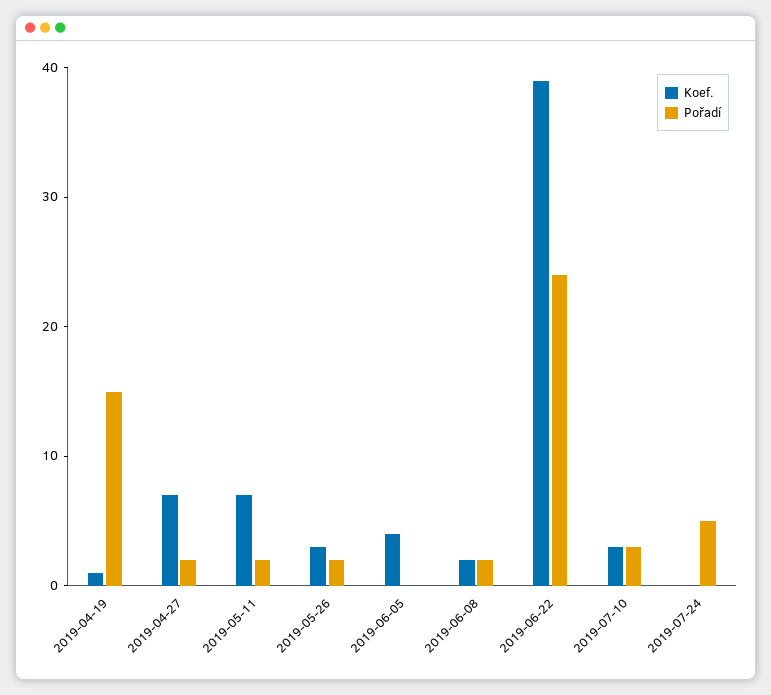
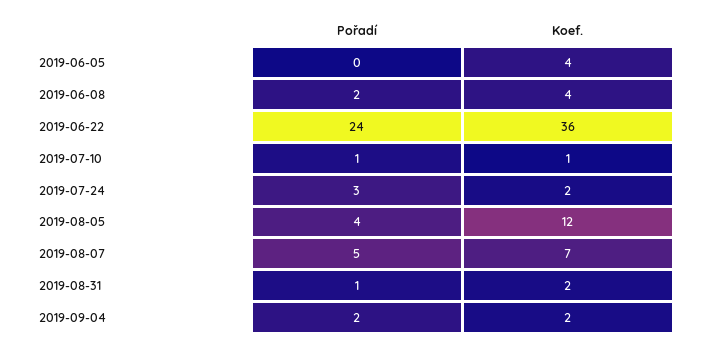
Koef., 2019-04-19: 1 -> none
Pořadí, 2019-04-19: 15 -> none
Koef., 2019-04-27: 7 -> none
Pořadí, 2019-04-27: 2 -> none
Koef., 2019-05-11: 7 -> none
Pořadí, 2019-05-11: 2 -> none
Koef., 2019-05-26: 3 -> none
Pořadí, 2019-05-26: 2 -> none
Koef., 2019-06-08: 2 -> 4
Koef., 2019-06-22: 39 -> 36
Koef., 2019-07-10: 3 -> 1
Pořadí, 2019-07-10: 3 -> 1
Koef., 2019-07-24: 0 -> 2
Pořadí, 2019-07-24: 5 -> 3
Pořadí, 2019-08-05: none -> 4
Koef., 2019-08-05: none -> 12
Pořadí, 2019-08-07: none -> 5
Koef., 2019-08-07: none -> 7
Pořadí, 2019-08-31: none -> 1
Koef., 2019-08-31: none -> 2
Pořadí, 2019-09-04: none -> 2
Koef., 2019-09-04: none -> 2

